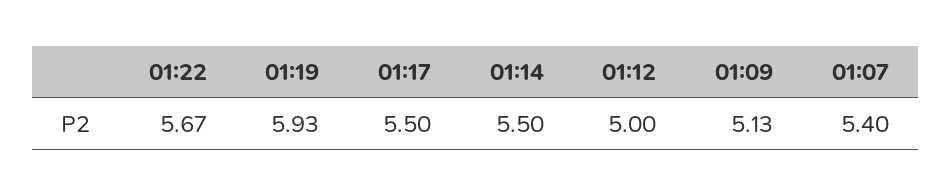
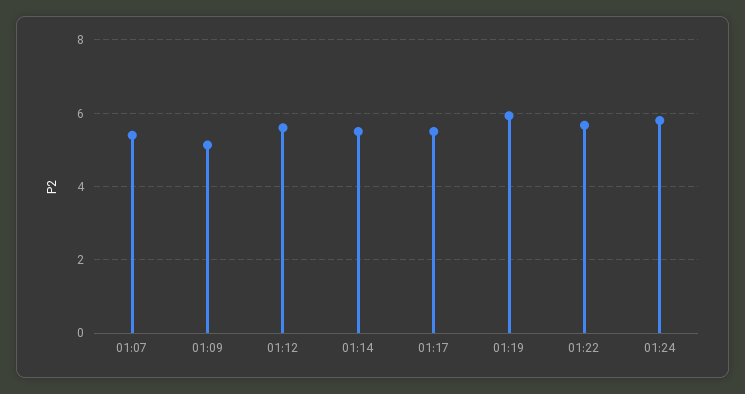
01:12: 5 -> 5.6
01:24: none -> 5.8

